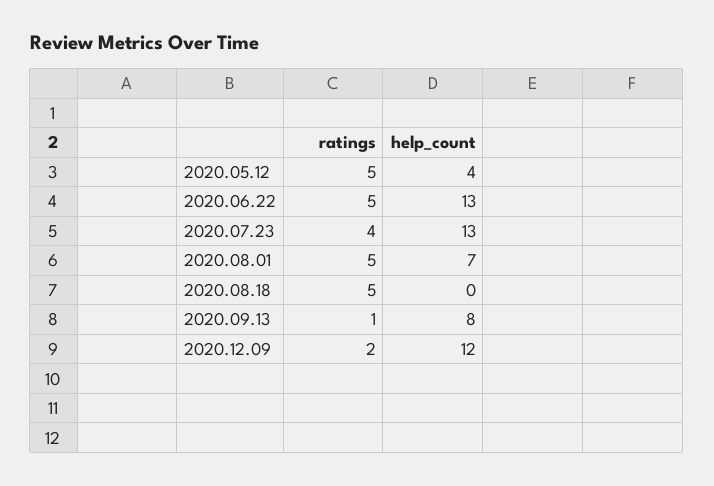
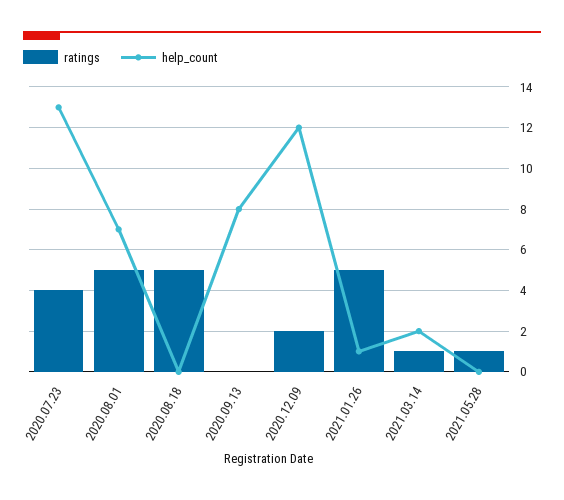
ratings, 2020.05.12: 5 -> none
help_count, 2020.05.12: 4 -> none
ratings, 2020.06.22: 5 -> none
help_count, 2020.06.22: 13 -> none
ratings, 2020.09.13: 1 -> 0
ratings, 2021.01.26: none -> 5
help_count, 2021.01.26: none -> 1
ratings, 2021.03.14: none -> 1
help_count, 2021.03.14: none -> 2
ratings, 2021.05.28: none -> 1
help_count, 2021.05.28: none -> 0

